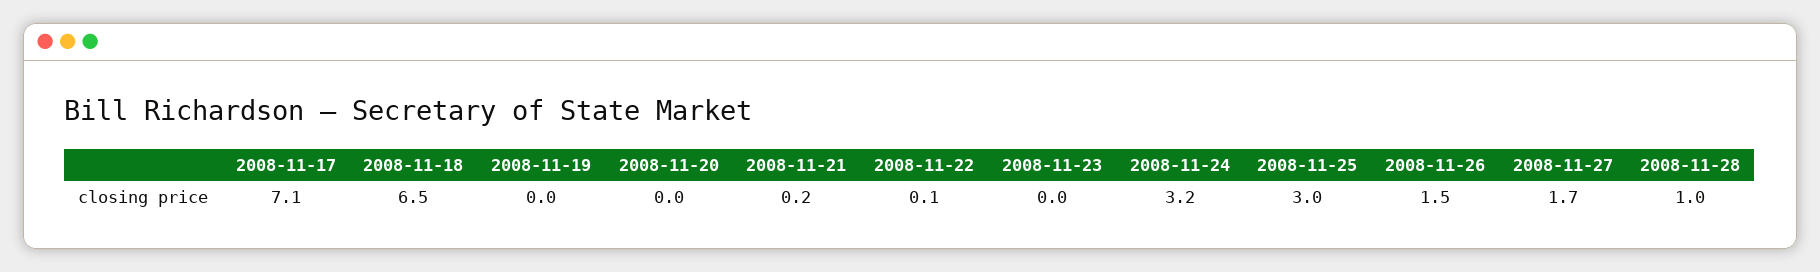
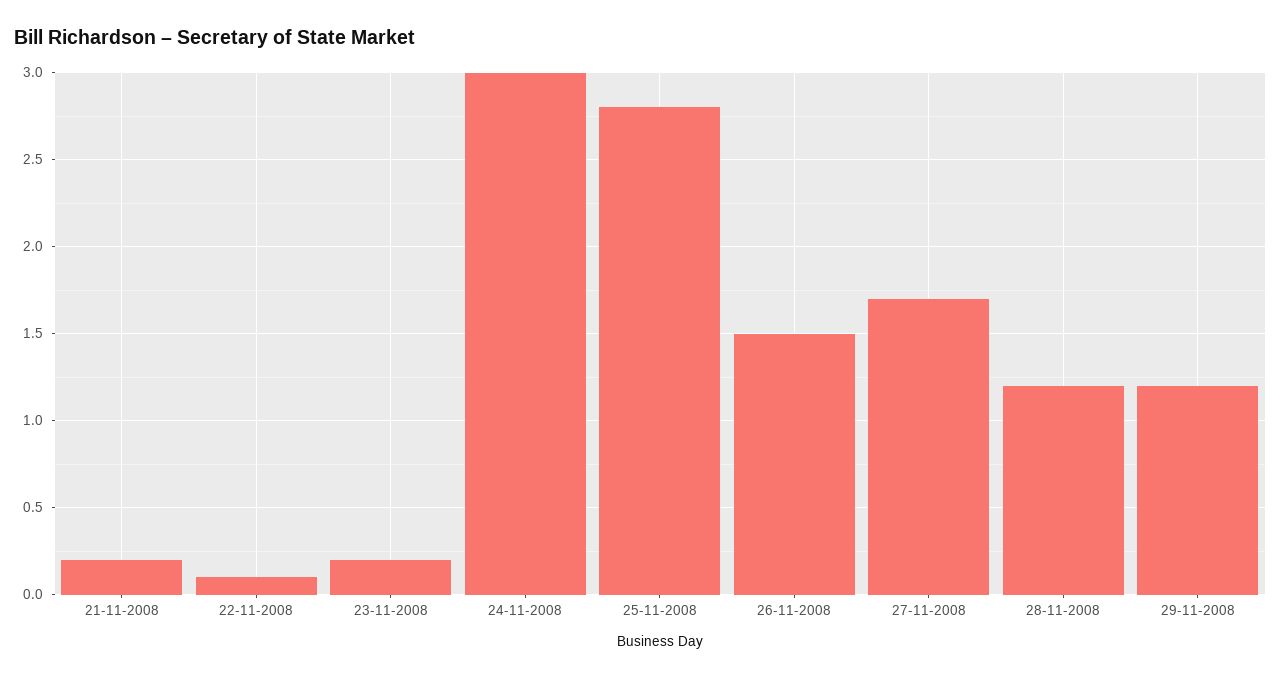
2008-11-17: 7.1 -> none
2008-11-18: 6.5 -> none
2008-11-19: 0 -> none
2008-11-20: 0 -> none
2008-11-23: 0 -> 0.2
2008-11-24: 3.2 -> 3
2008-11-25: 3 -> 2.8
2008-11-28: 1 -> 1.2
29-11-2008: none -> 1.2

